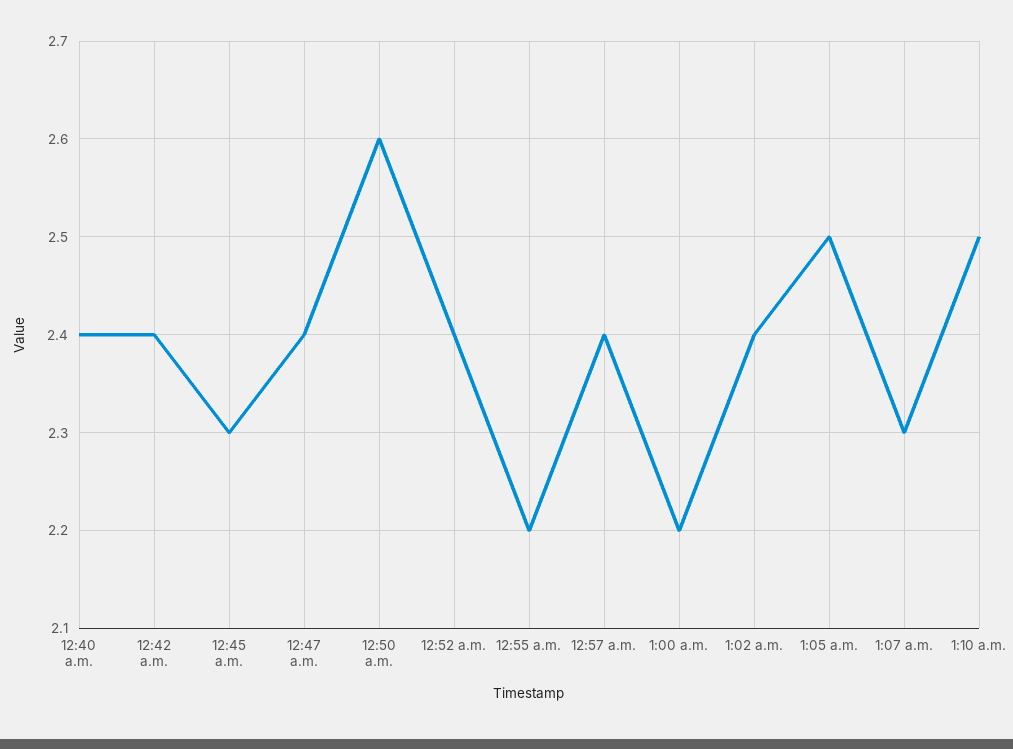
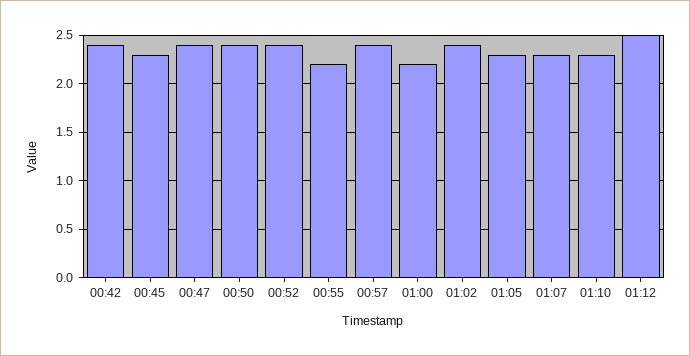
12:40 a.m.: 2.4 -> none
12:50 a.m.: 2.6 -> 2.4
1:05 a.m.: 2.5 -> 2.3
1:10 a.m.: 2.5 -> 2.3
01:12: none -> 2.5

